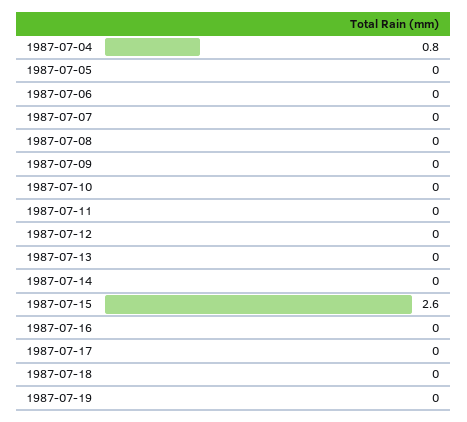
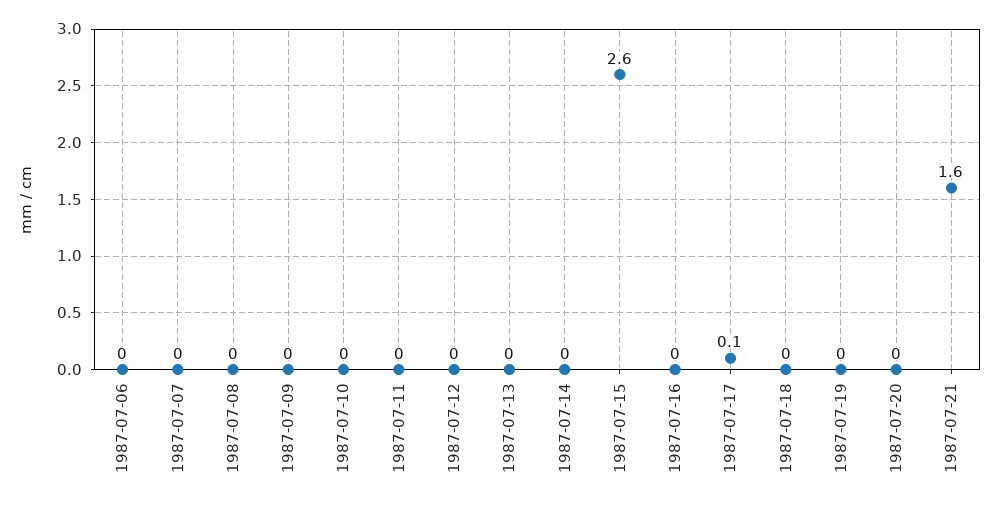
1987-07-04: 0.8 -> none
1987-07-05: 0 -> none
1987-07-17: 0 -> 0.1
1987-07-20: none -> 0
1987-07-21: none -> 1.6

